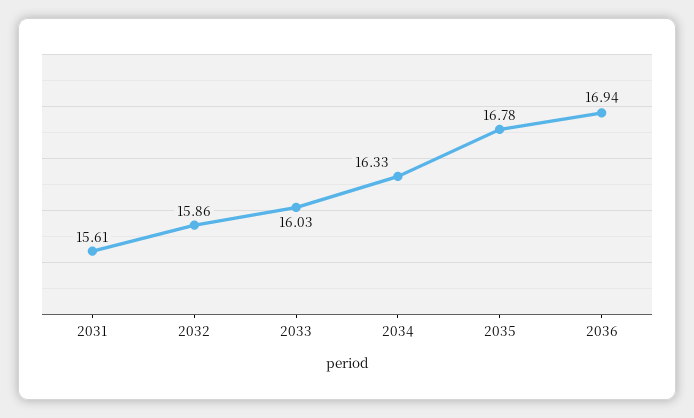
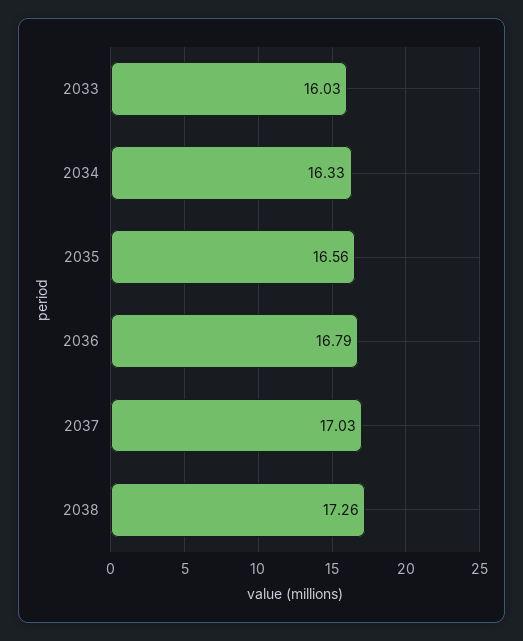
2031: 15.61 -> none
2032: 15.86 -> none
2035: 16.78 -> 16.56
2036: 16.94 -> 16.79
2037: none -> 17.03
2038: none -> 17.26

